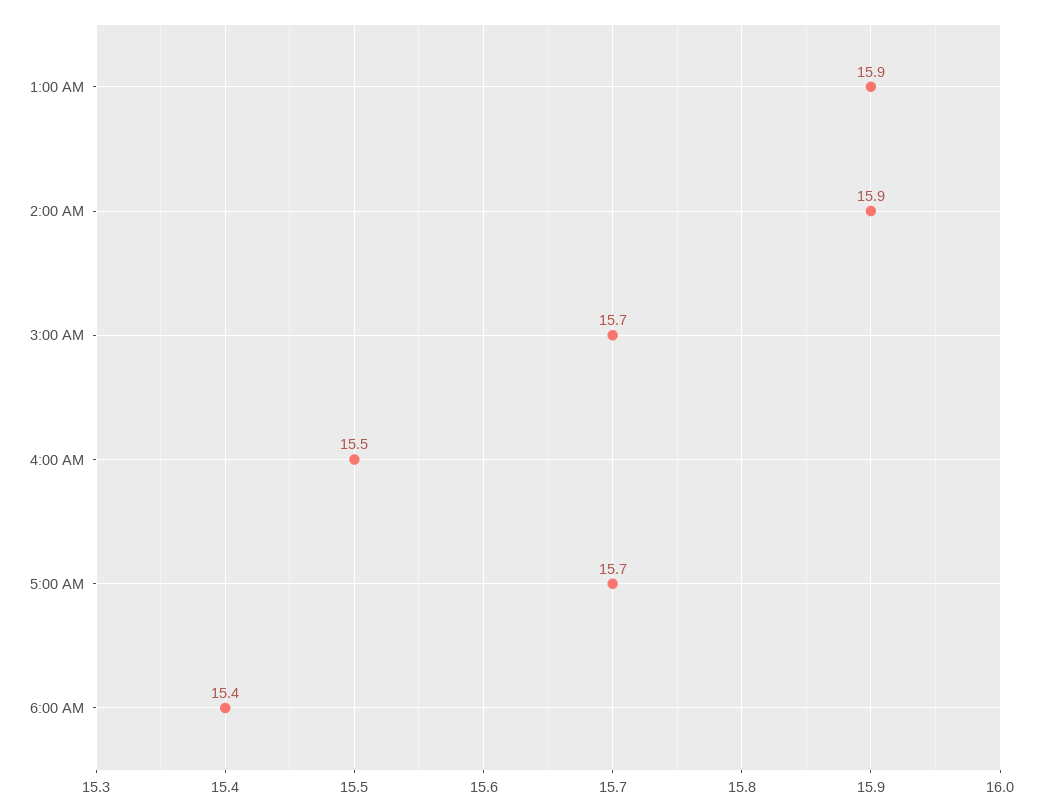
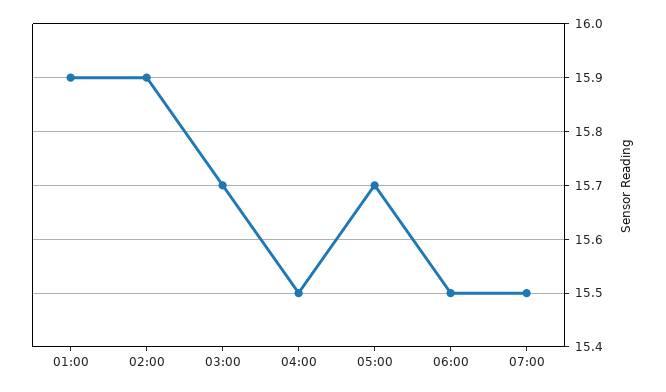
6:00 AM: 15.4 -> 15.5
07:00: none -> 15.5

